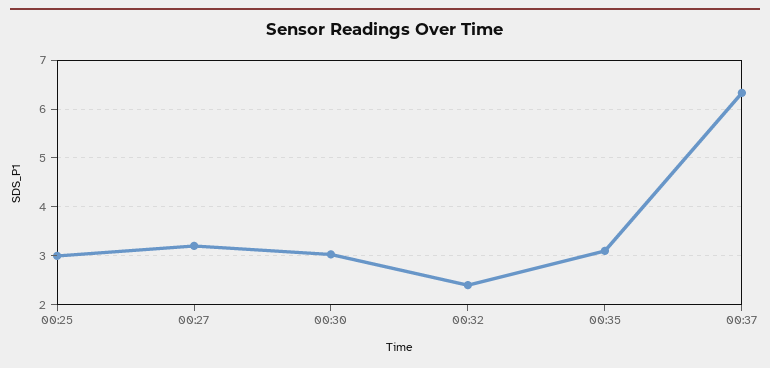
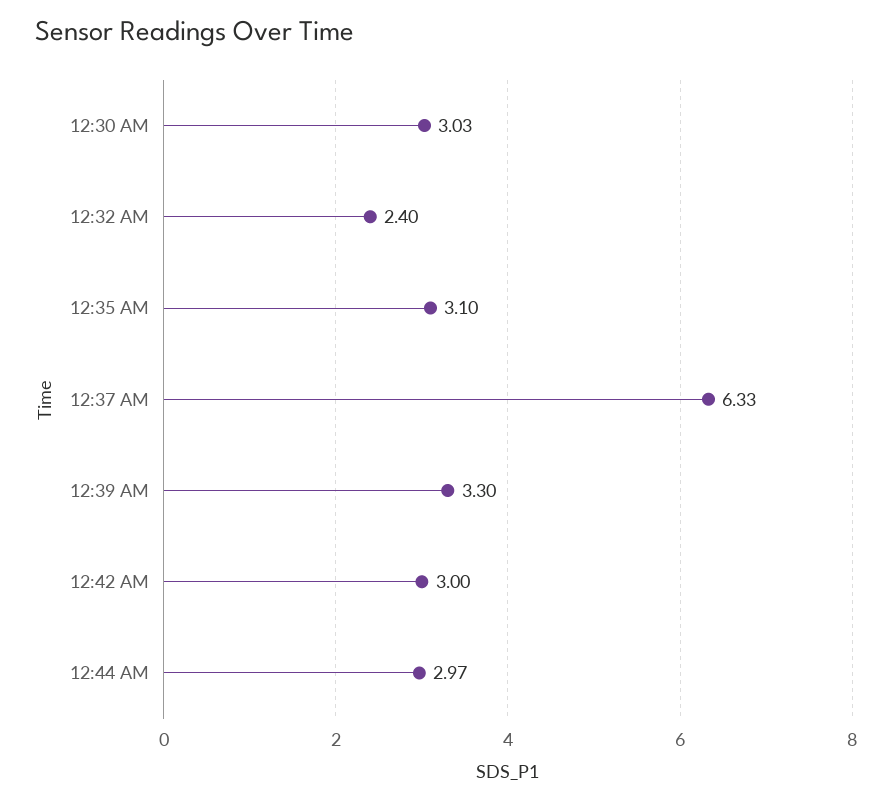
00:25: 3 -> none
00:27: 3.2 -> none
12:39 AM: none -> 3.3
12:42 AM: none -> 3
12:44 AM: none -> 2.97

